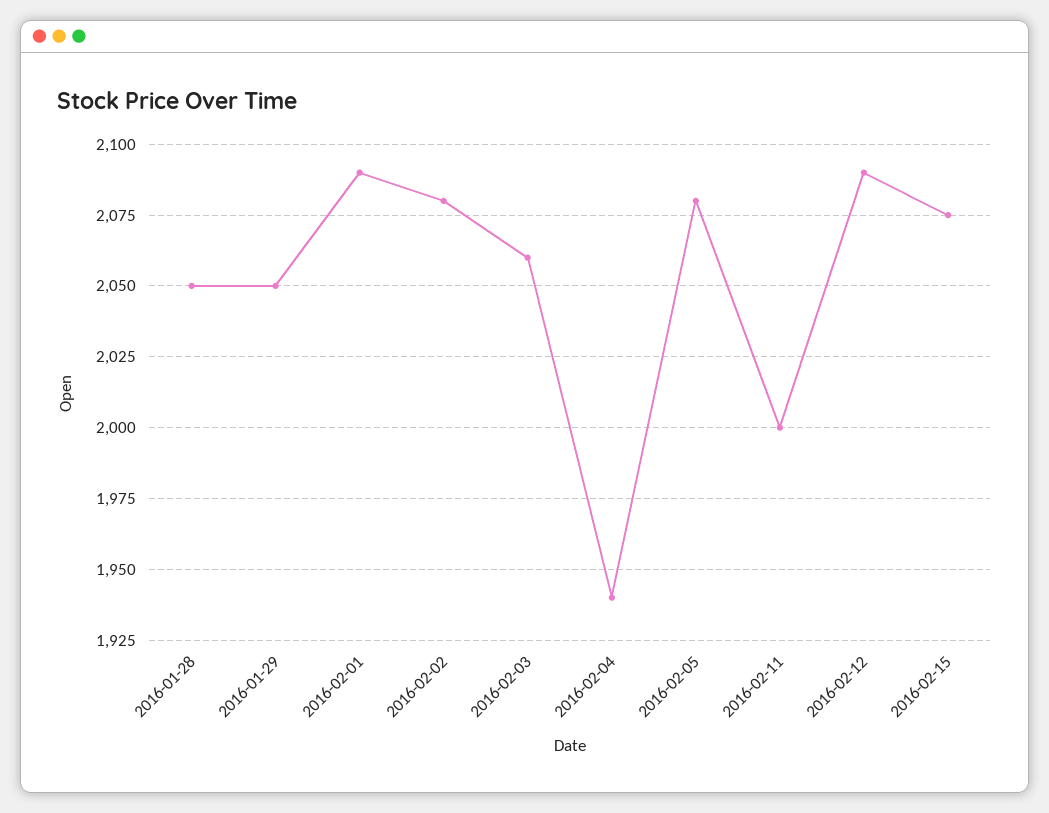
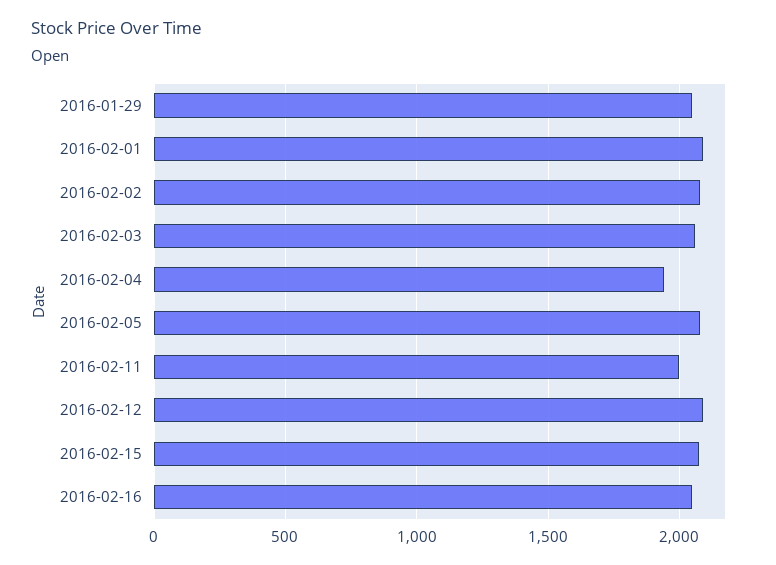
2016-01-28: 2050 -> none
2016-02-16: none -> 2050

